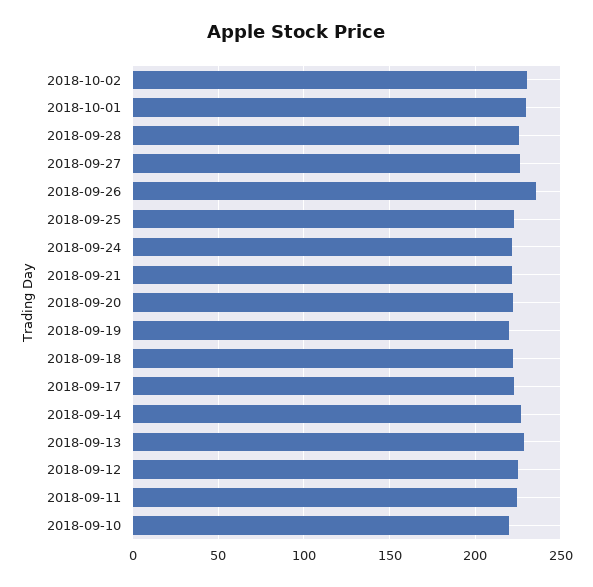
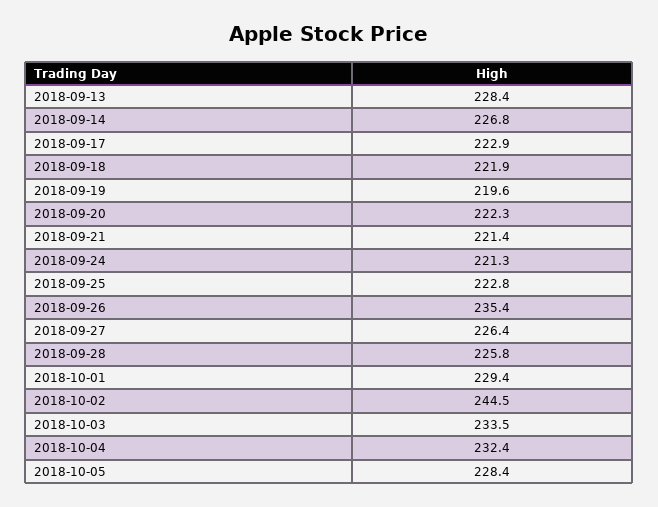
2018-10-02: 230 -> 244.5
2018-09-12: 225 -> none
2018-09-11: 225 -> none
2018-09-10: 220 -> none
2018-10-03: none -> 233.5
2018-10-04: none -> 232.4
2018-10-05: none -> 228.4

